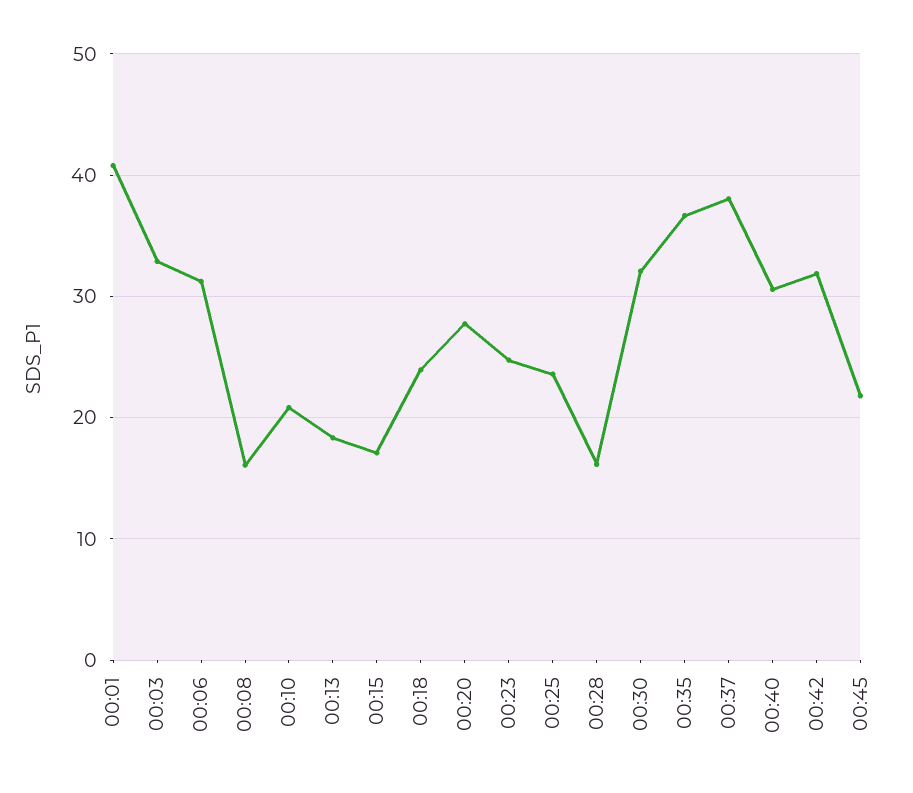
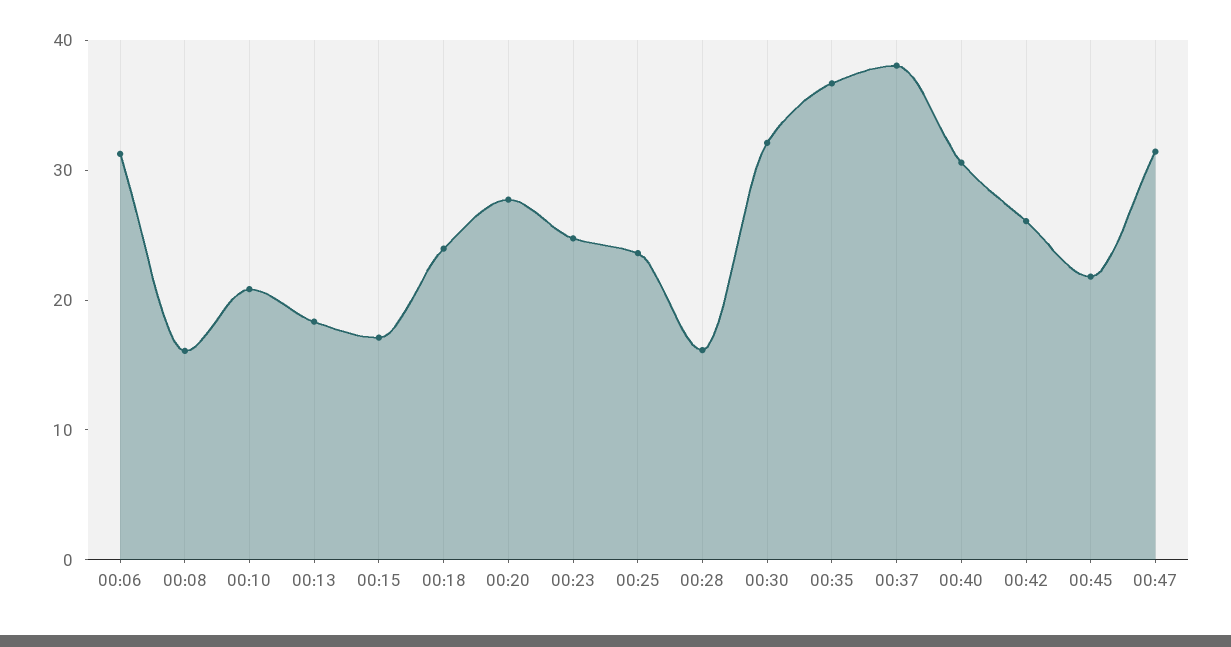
00:01: 41 -> none
00:03: 33 -> none
00:42: 32 -> 26
00:47: none -> 32

